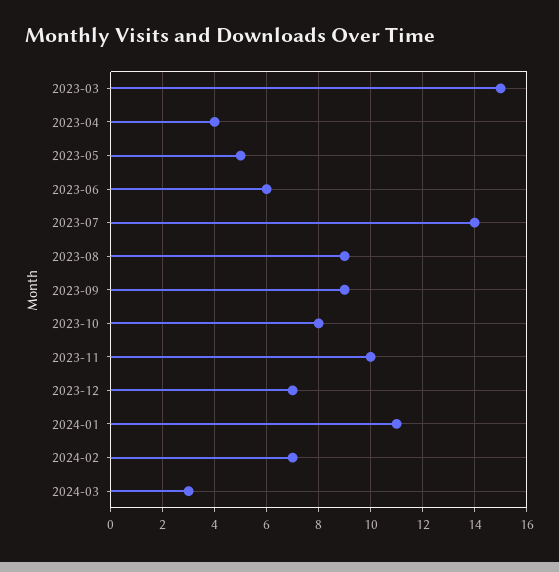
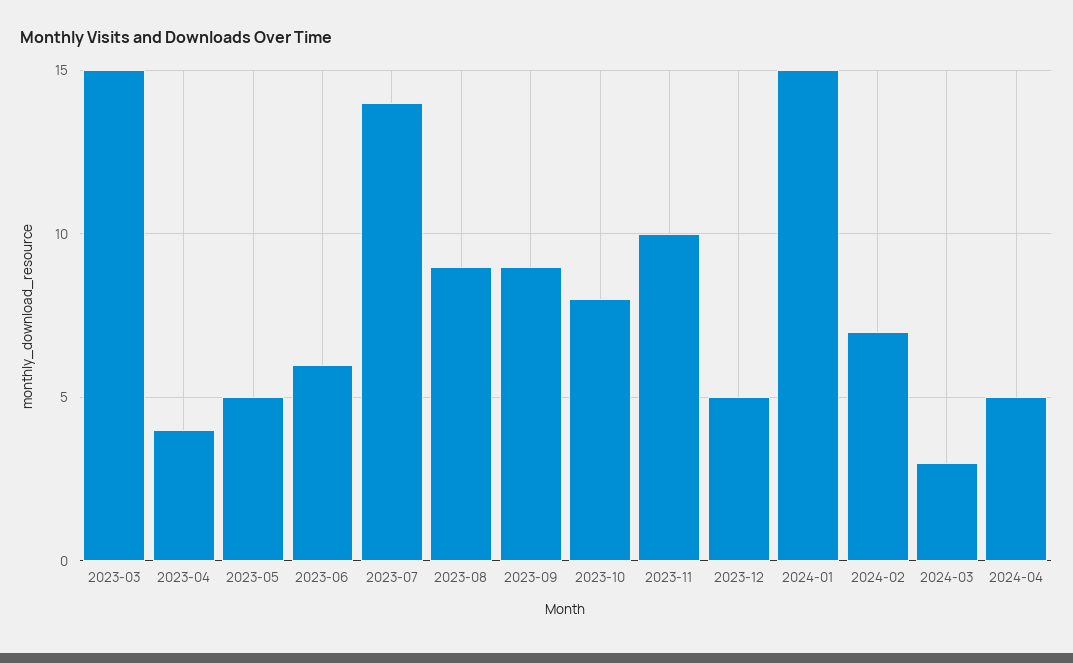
2023-12: 7 -> 5
2024-01: 11 -> 15
2024-04: none -> 5

